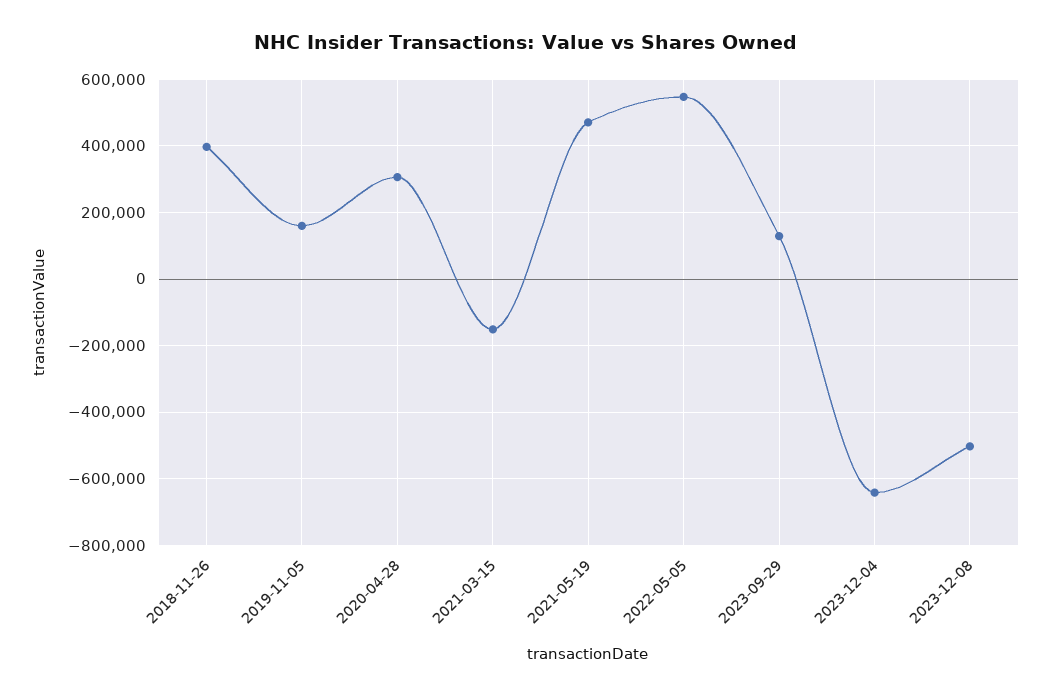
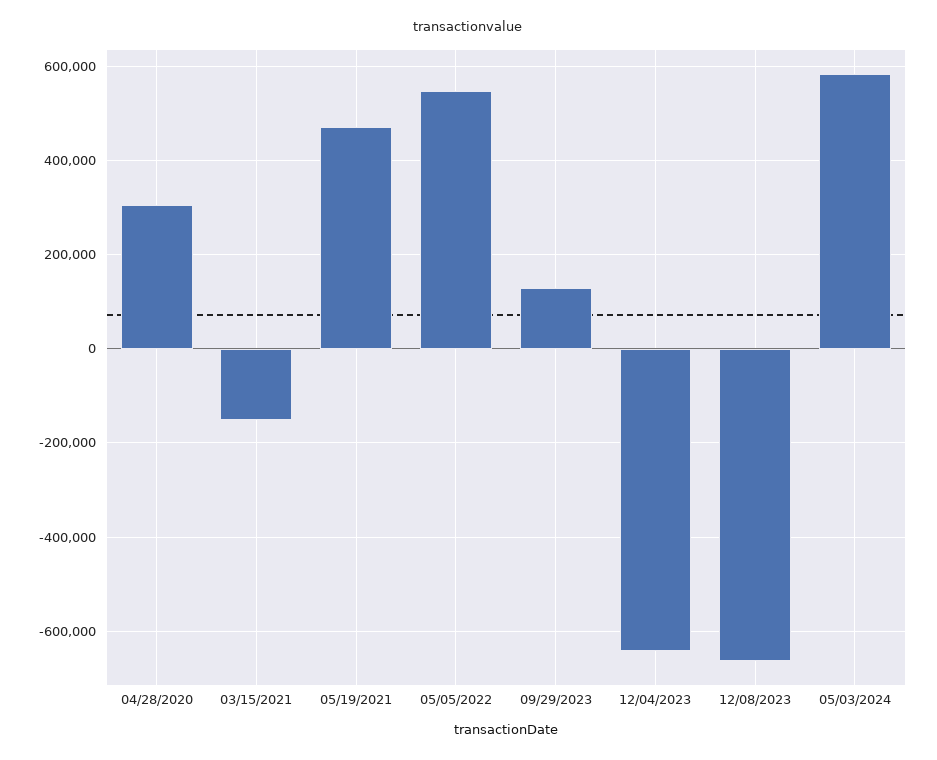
2018-11-26: 400000 -> none
2019-11-05: 160000 -> none
2023-12-08: -500000 -> -660000
05/03/2024: none -> 580000

